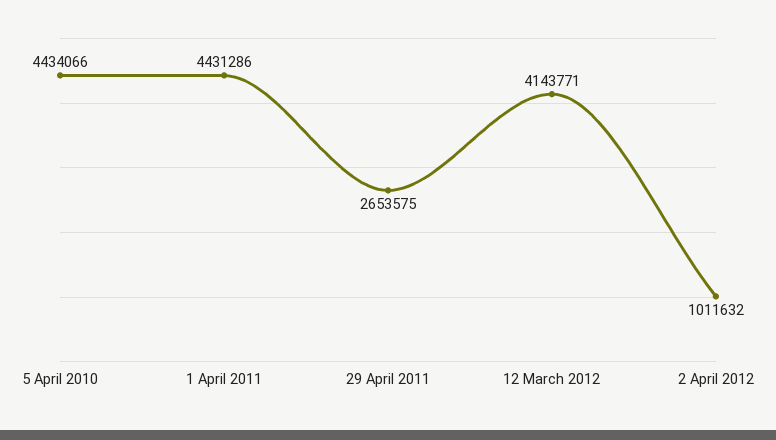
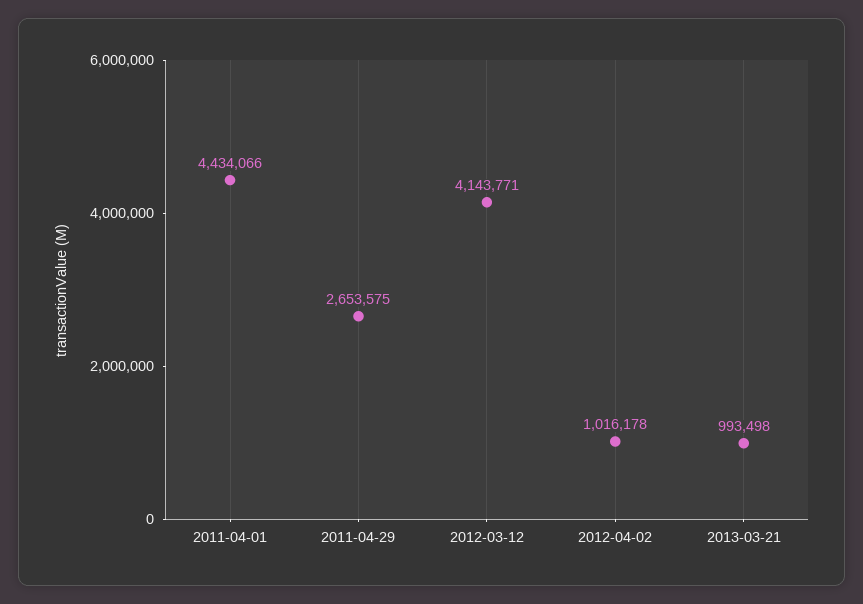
5 April 2010: 4434066 -> none
1 April 2011: 4431286 -> 4434066
2 April 2012: 1011632 -> 1016178
2013-03-21: none -> 993498

